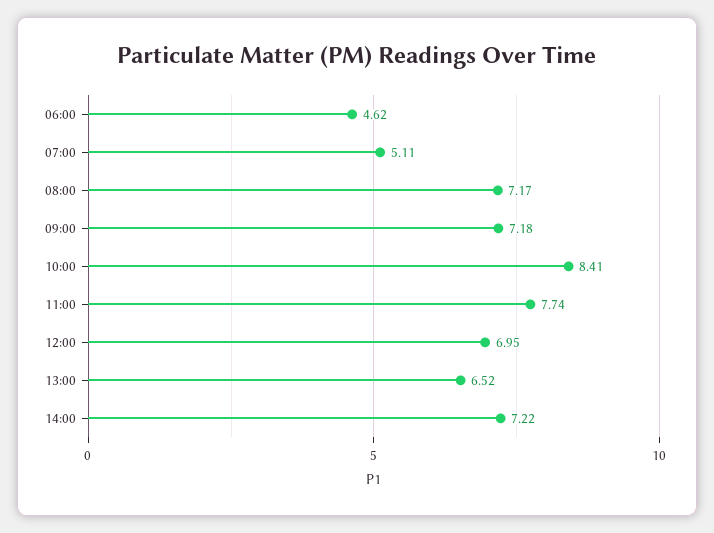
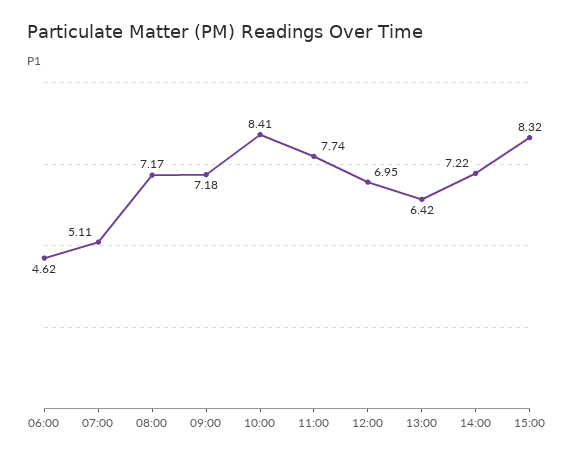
13:00: 6.52 -> 6.42
15:00: none -> 8.32

